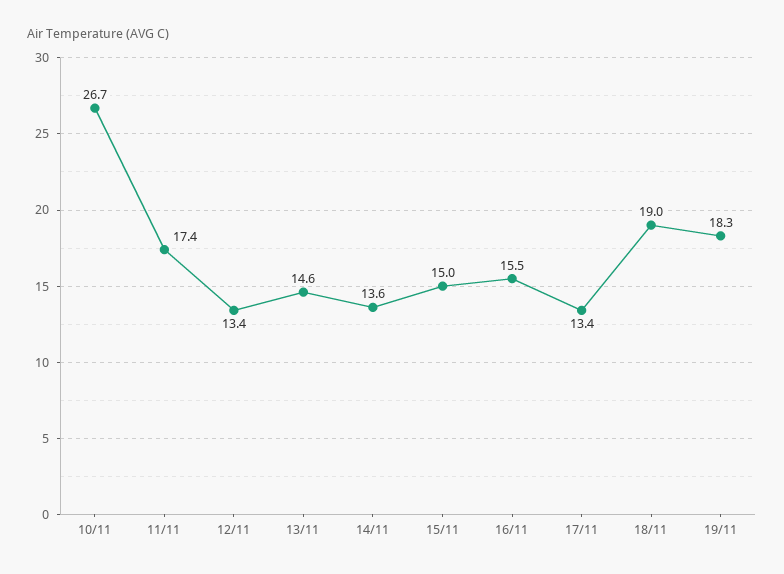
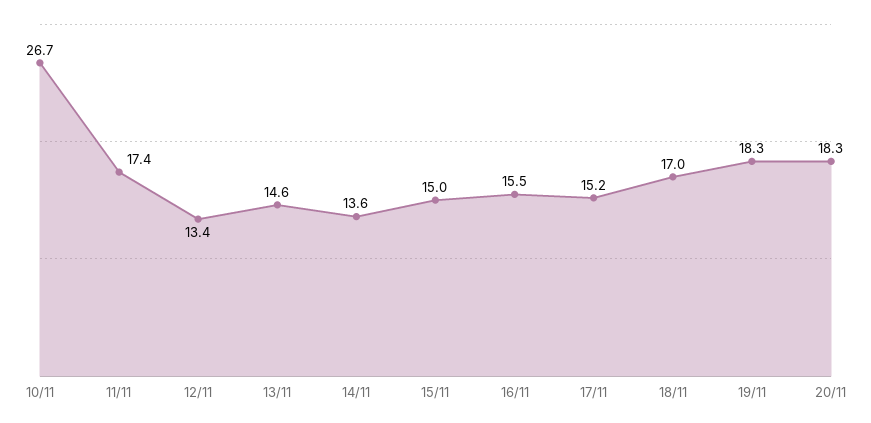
17/11: 13.4 -> 15.2
18/11: 19 -> 17
20/11: none -> 18.3

